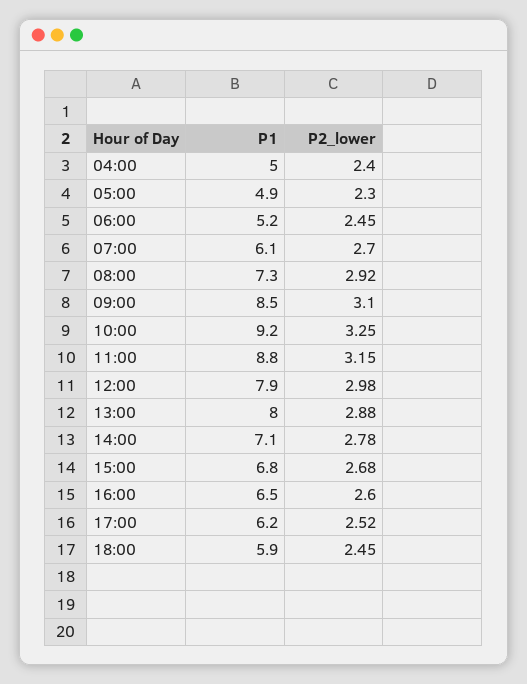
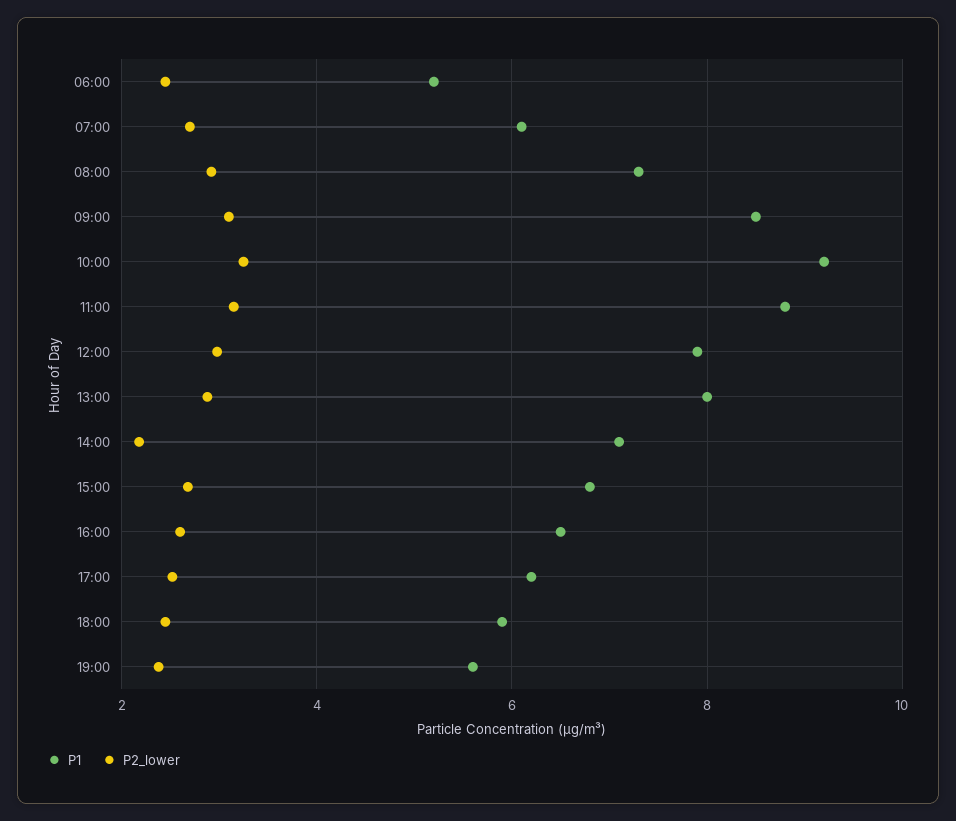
P1, 04:00: 5 -> none
P2_lower, 04:00: 2.4 -> none
P1, 05:00: 4.9 -> none
P2_lower, 05:00: 2.3 -> none
P2_lower, 14:00: 2.78 -> 2.2
P1, 19:00: none -> 5.6
P2_lower, 19:00: none -> 2.4

